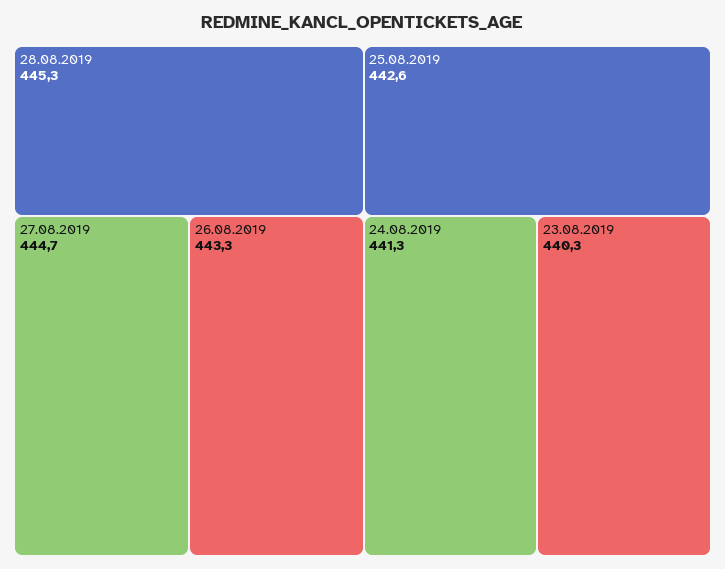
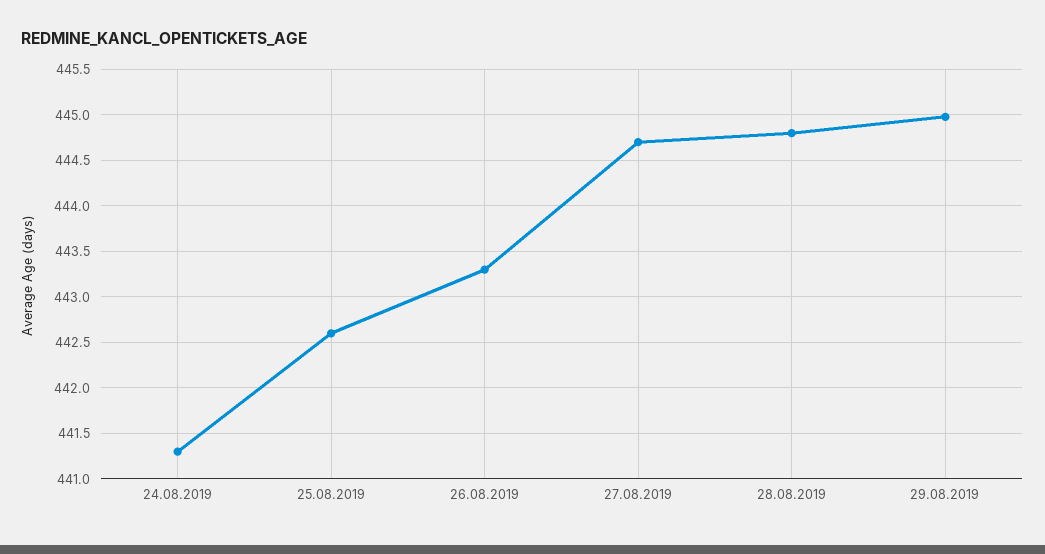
28.08.2019: 445.3 -> 444.8
23.08.2019: 440.3 -> none
29.08.2019: none -> 445

